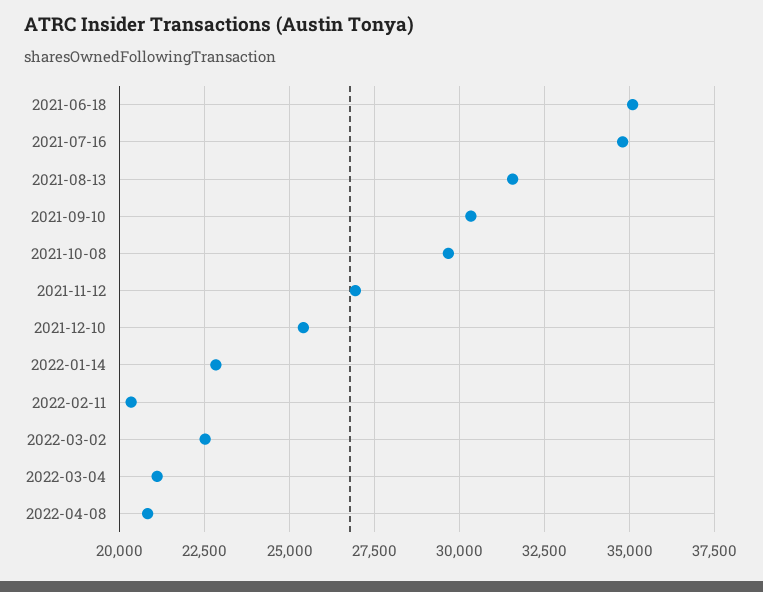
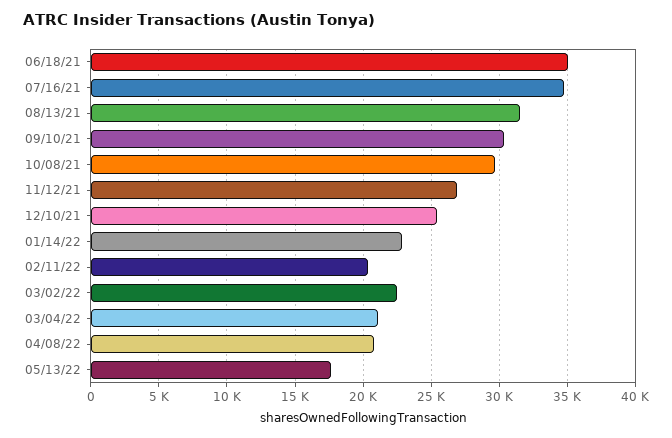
05/13/22: none -> 17500

